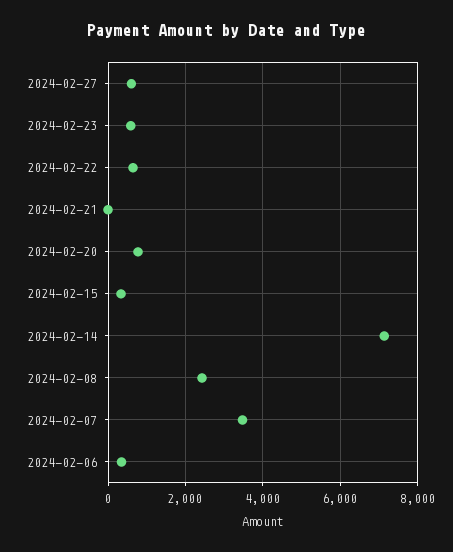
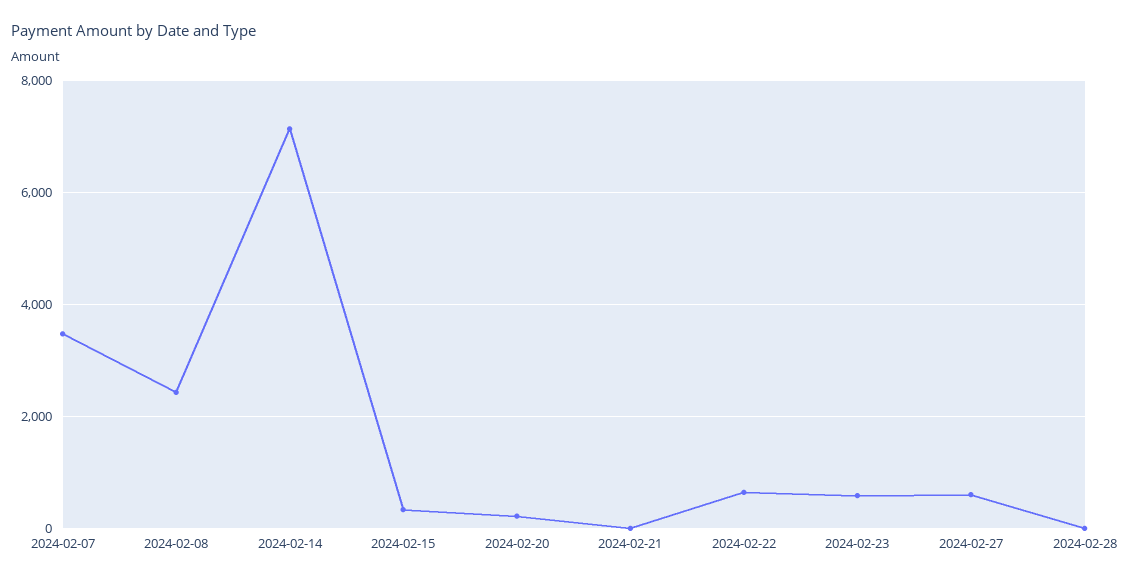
2024-02-20: 800 -> 200
2024-02-06: 400 -> none
2024-02-28: none -> 0

